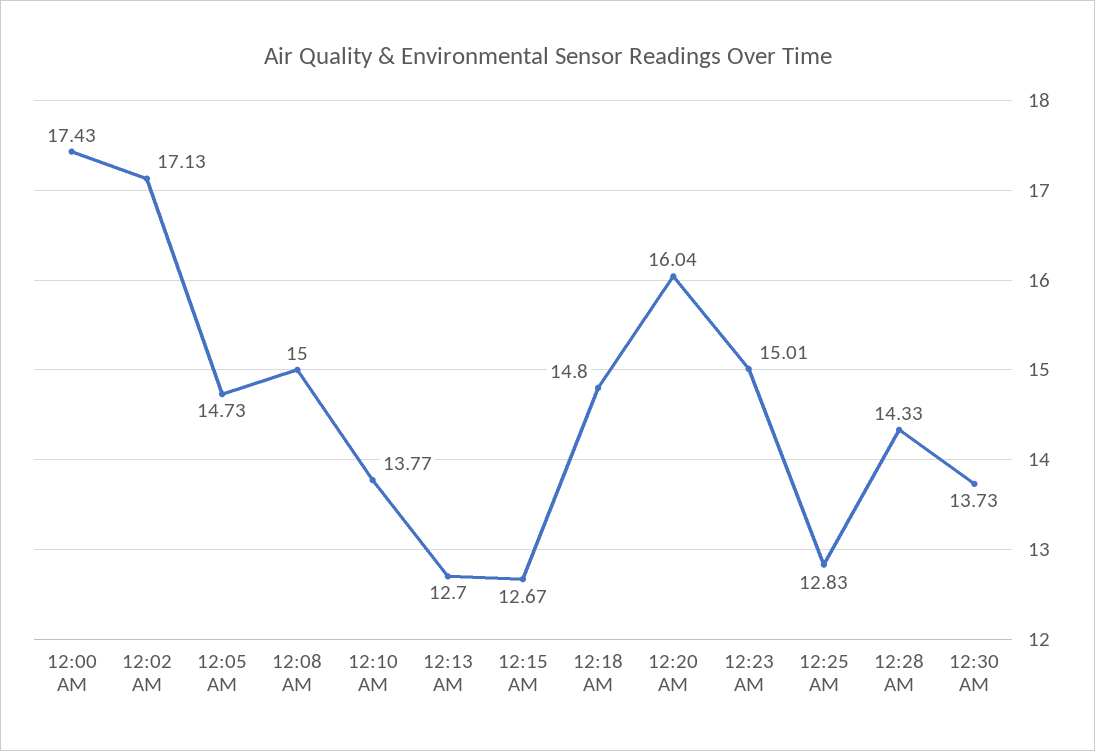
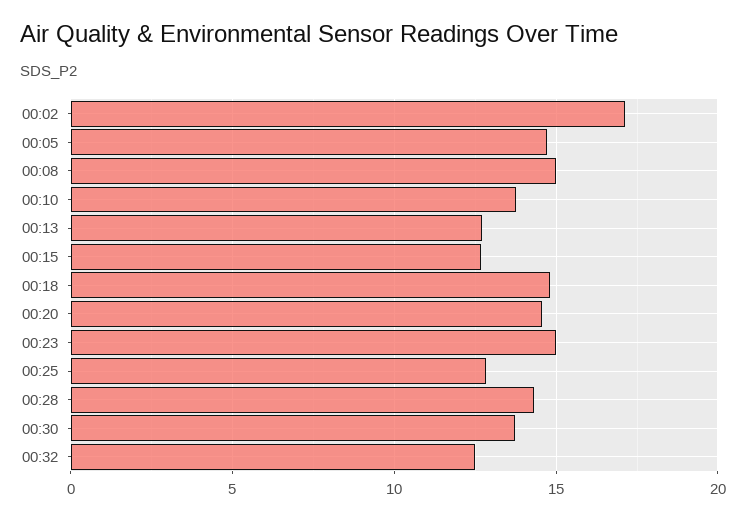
12:00 AM: 17.43 -> none
12:20 AM: 16.04 -> 14.5
00:32: none -> 12.5

